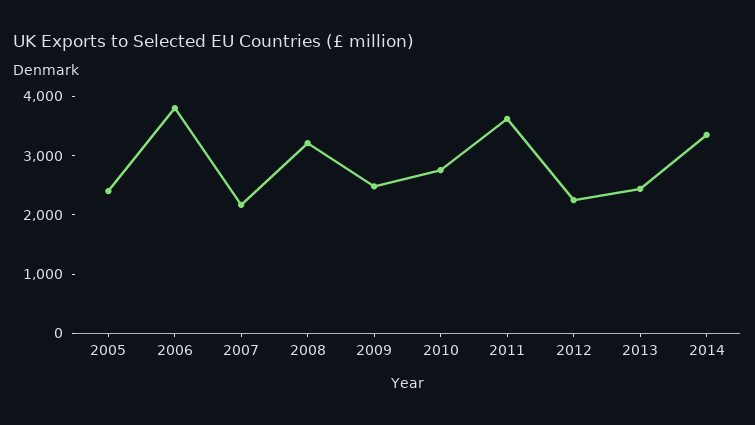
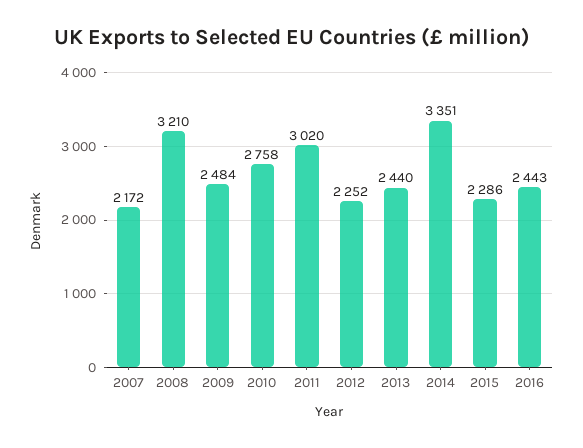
2005: 2400 -> none
2006: 3800 -> none
2011: 3600 -> 3020
2015: none -> 2286
2016: none -> 2443

